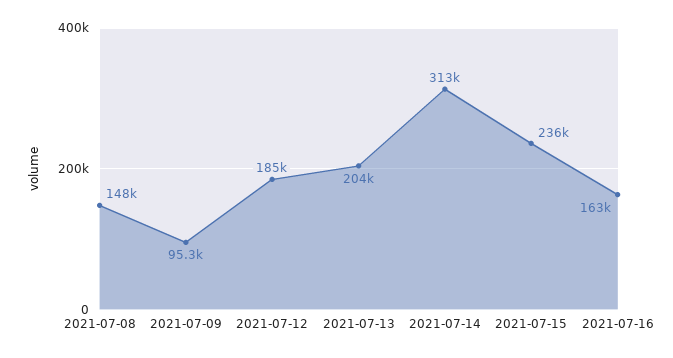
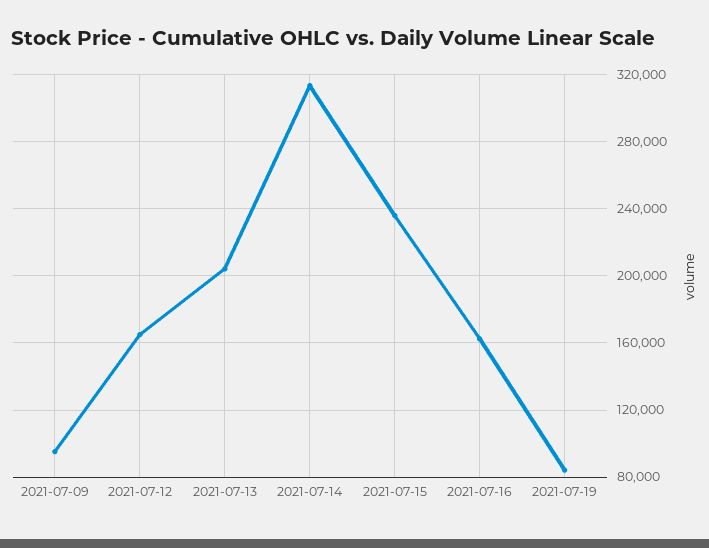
2021-07-08: 148000 -> none
2021-07-12: 185000 -> 165000
2021-07-19: none -> 85000

